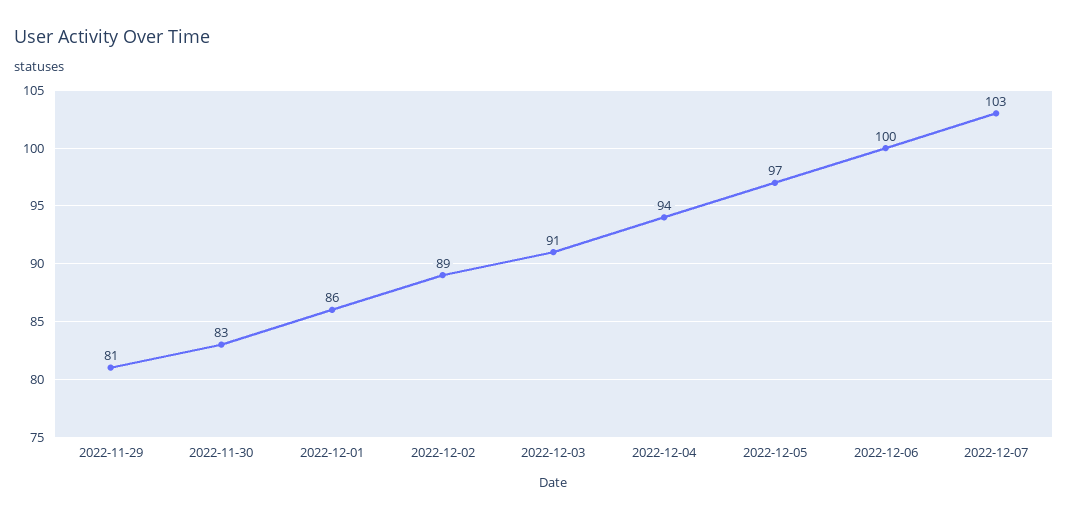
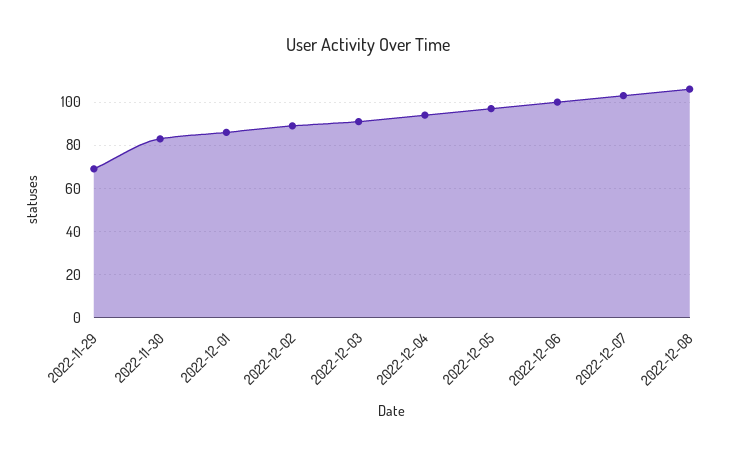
2022-11-29: 81 -> 70
2022-12-08: none -> 105

